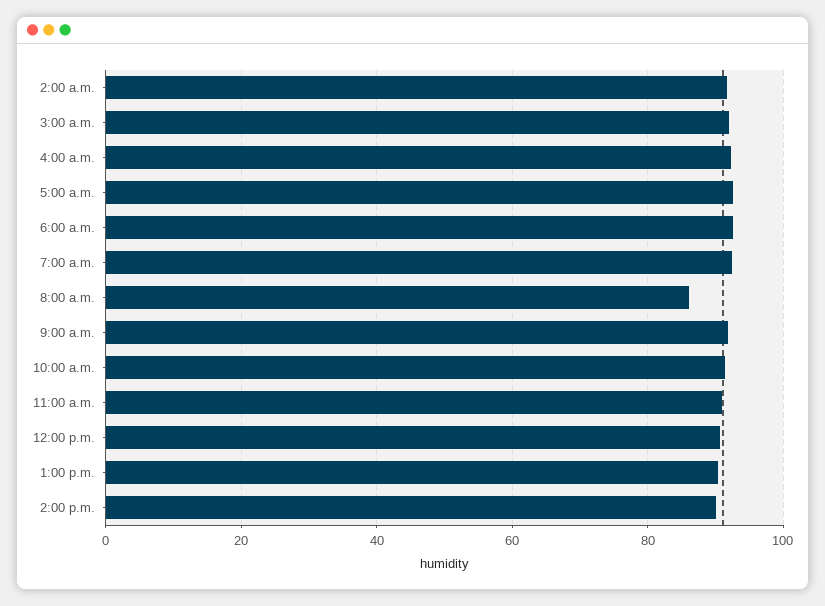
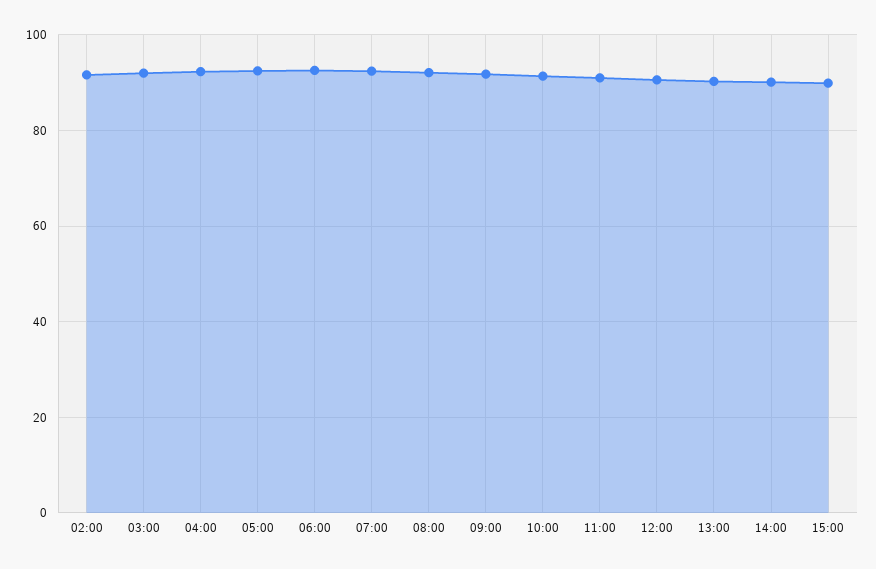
8:00 a.m.: 86 -> 92
15:00: none -> 90

